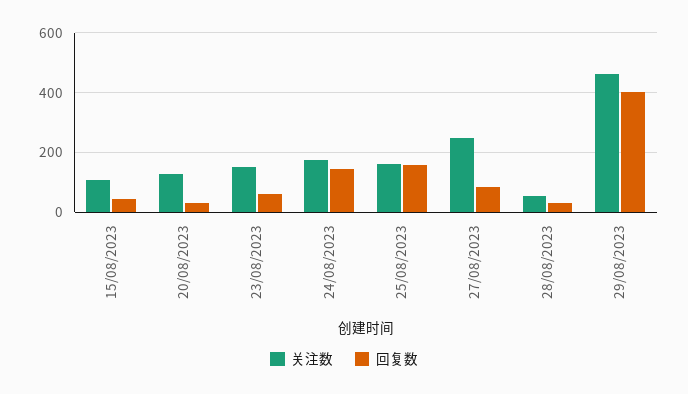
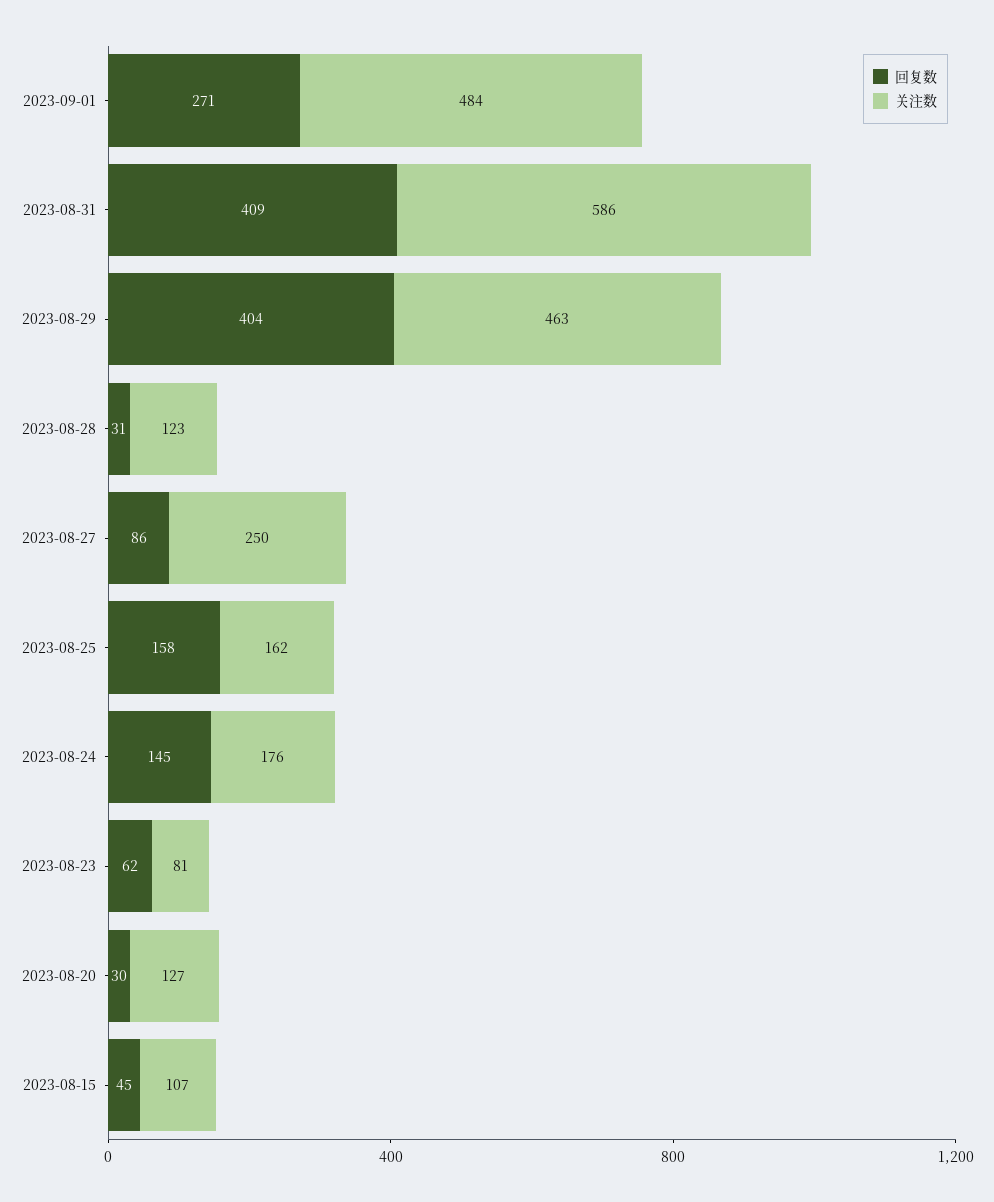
关注数, 23/08/2023: 150 -> 81
关注数, 28/08/2023: 50 -> 123
回复数, 2023-09-01: none -> 271
关注数, 2023-09-01: none -> 484
回复数, 2023-08-31: none -> 409
关注数, 2023-08-31: none -> 586

